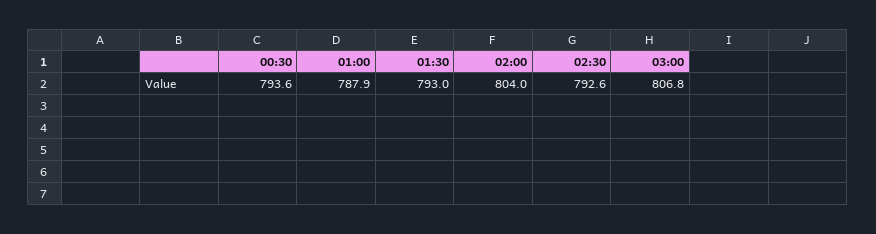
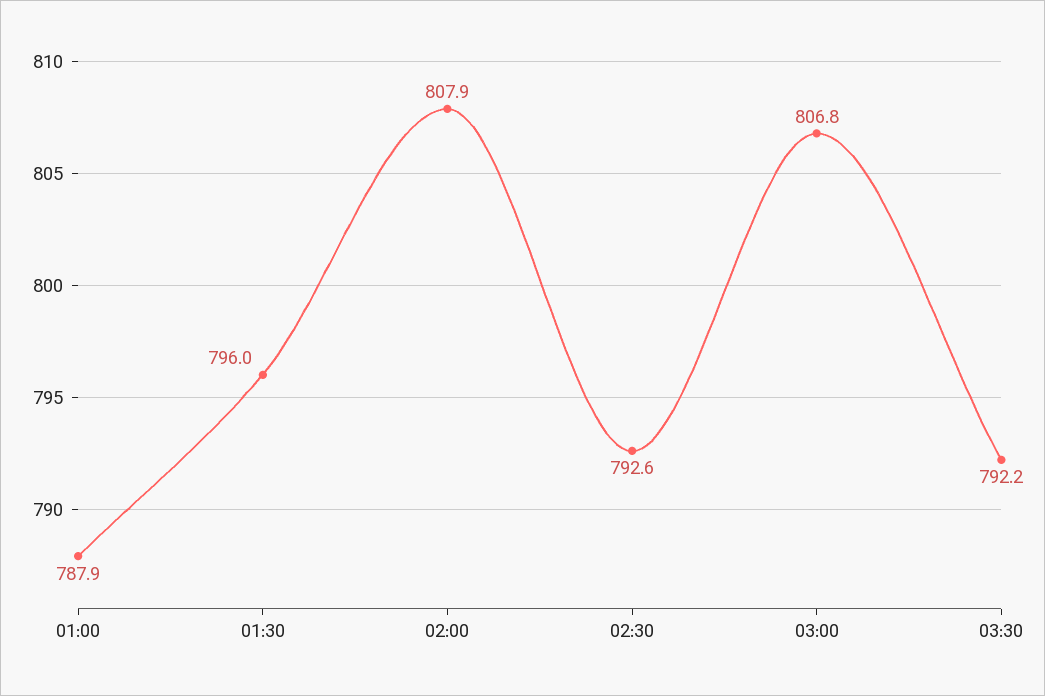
00:30: 793.6 -> none
01:30: 793 -> 796
02:00: 804 -> 807.9
03:30: none -> 792.2

